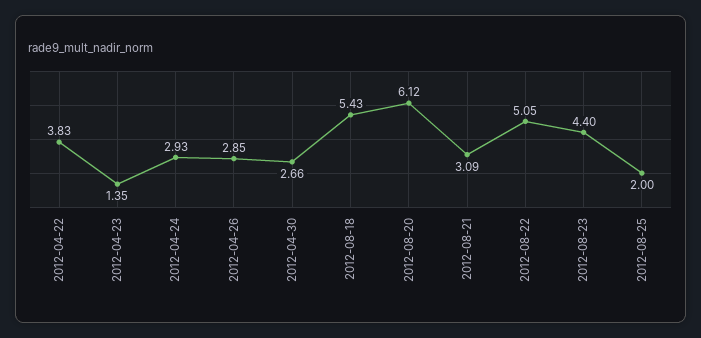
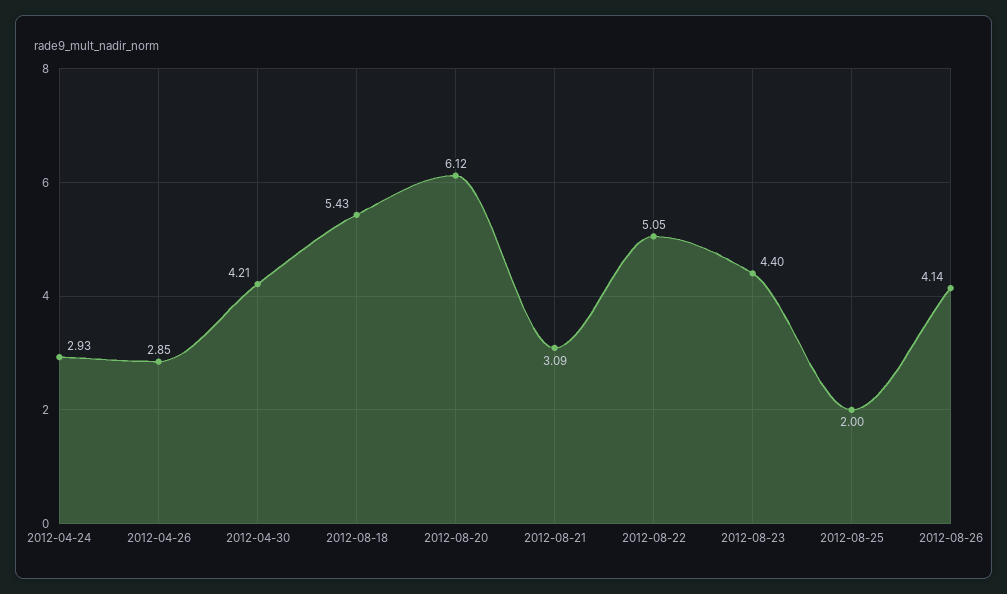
2012-04-22: 3.83 -> none
2012-04-23: 1.35 -> none
2012-04-30: 2.66 -> 4.21
2012-08-26: none -> 4.14

